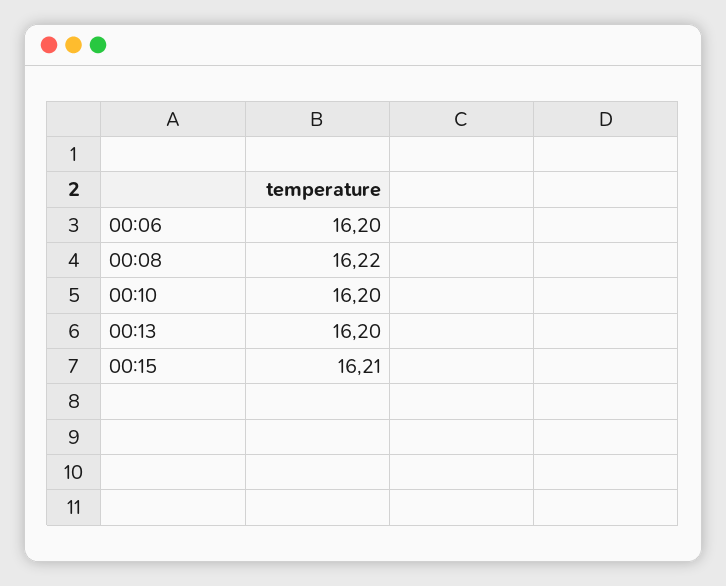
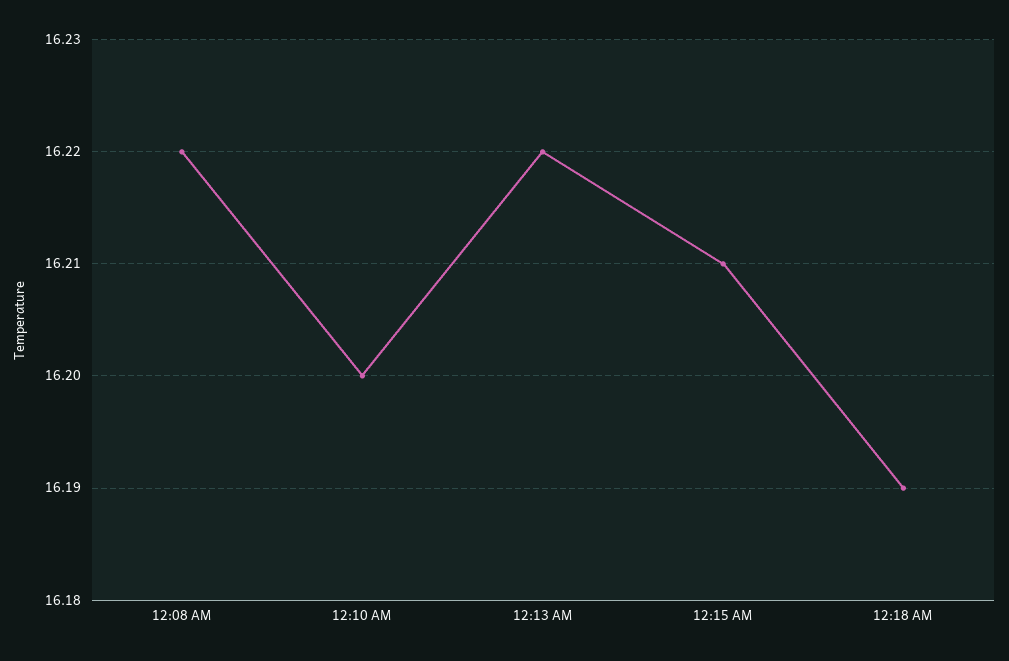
00:06: 16.2 -> none
00:13: 16.2 -> 16.22
12:18 AM: none -> 16.19

